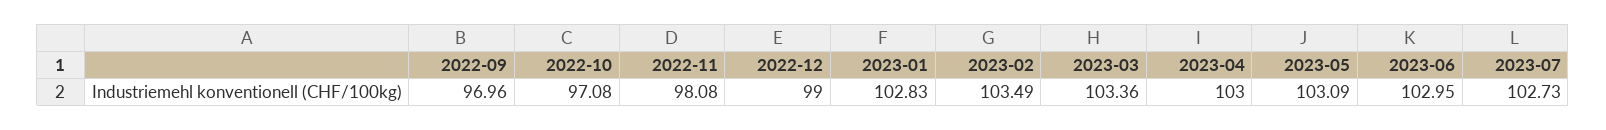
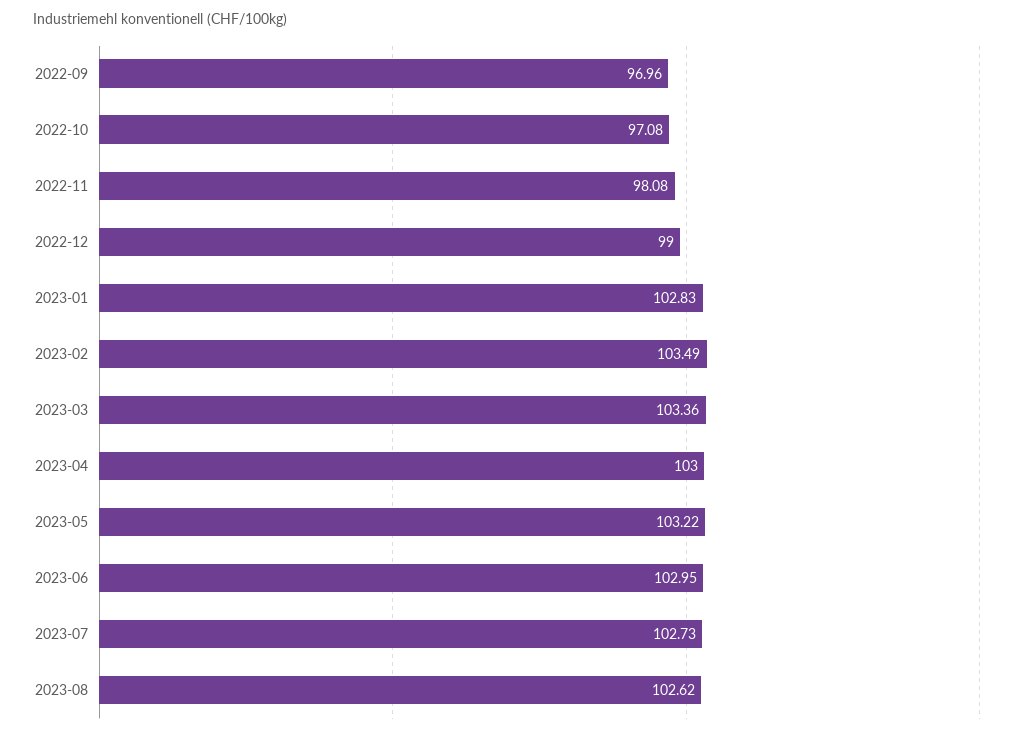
2023-05: 103.09 -> 103.22
2023-08: none -> 102.62

